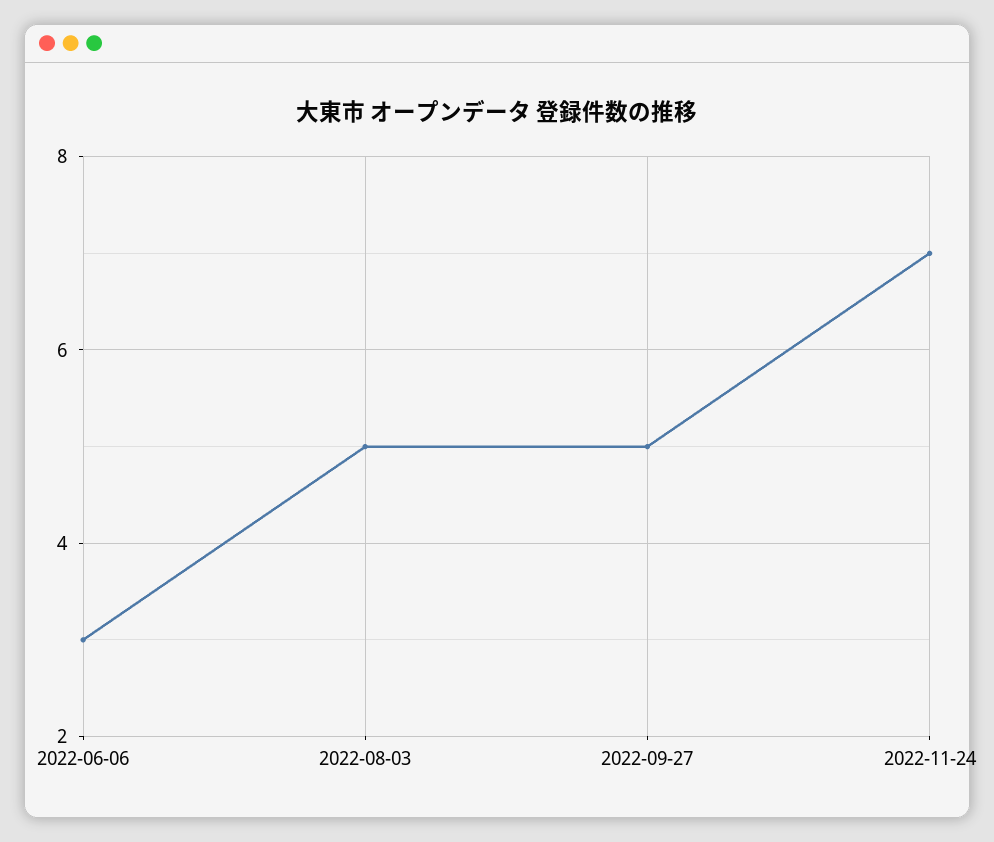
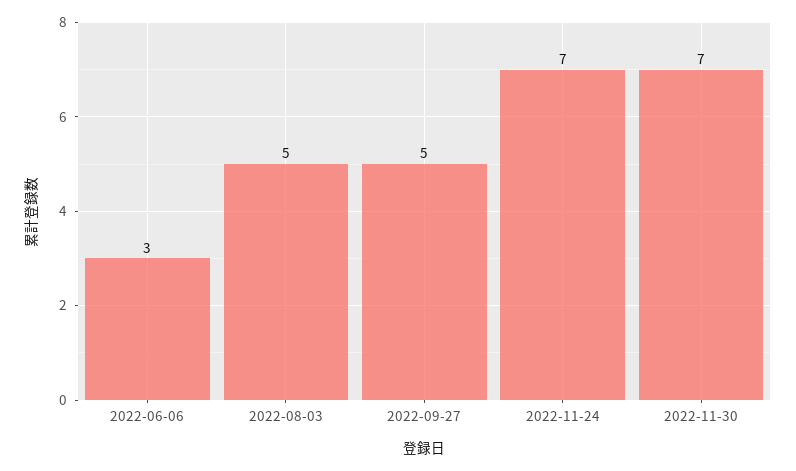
2022-11-30: none -> 7

